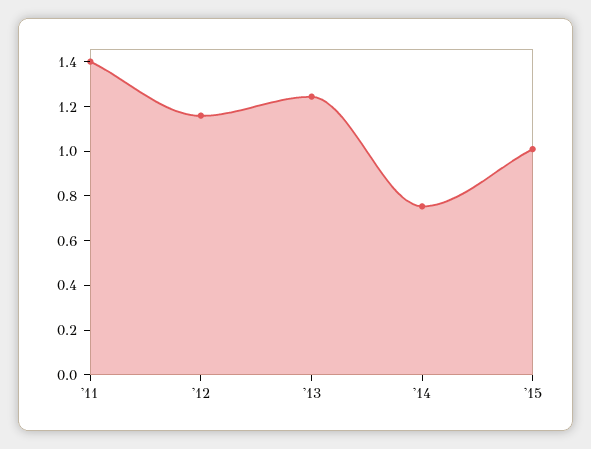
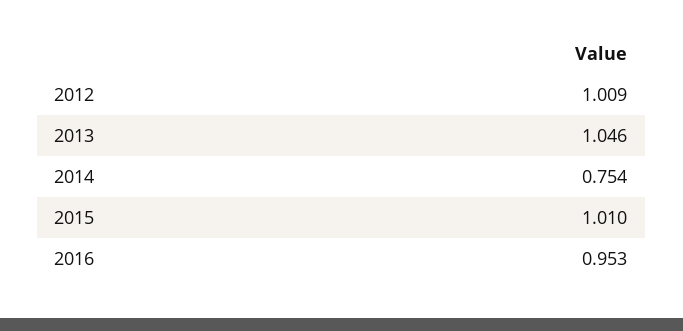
'11: 1.4 -> none
'12: 1.15 -> 1.009
'13: 1.25 -> 1.046
2016: none -> 0.953

